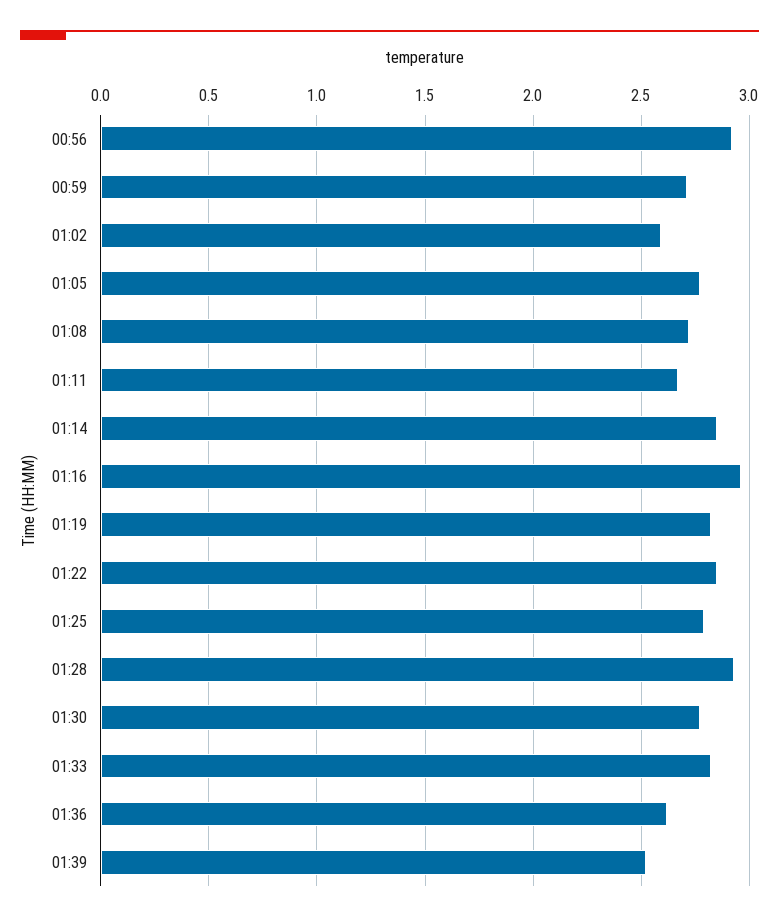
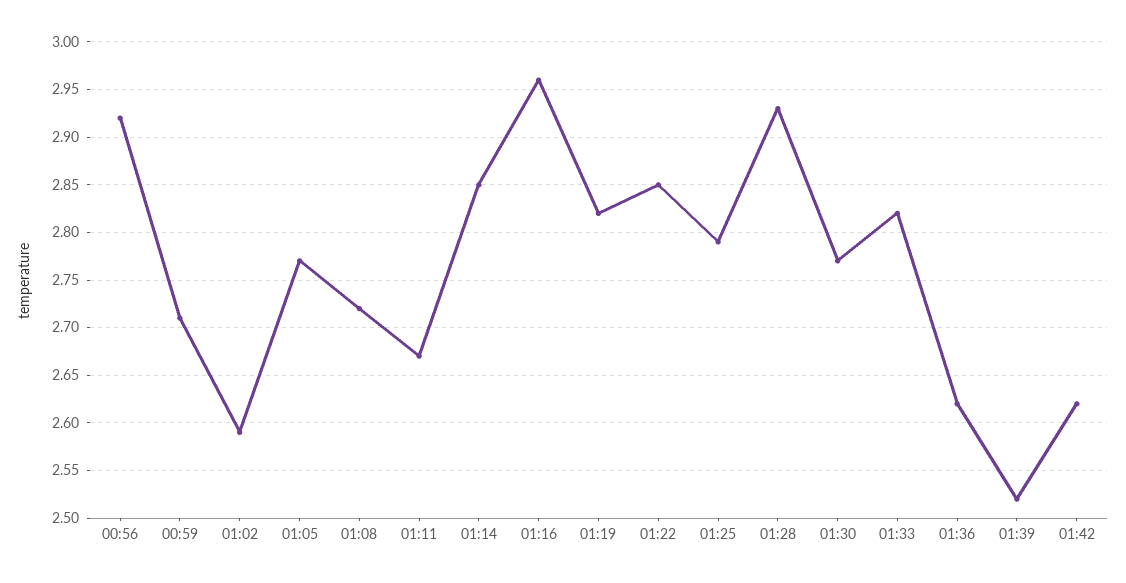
01:42: none -> 2.62

